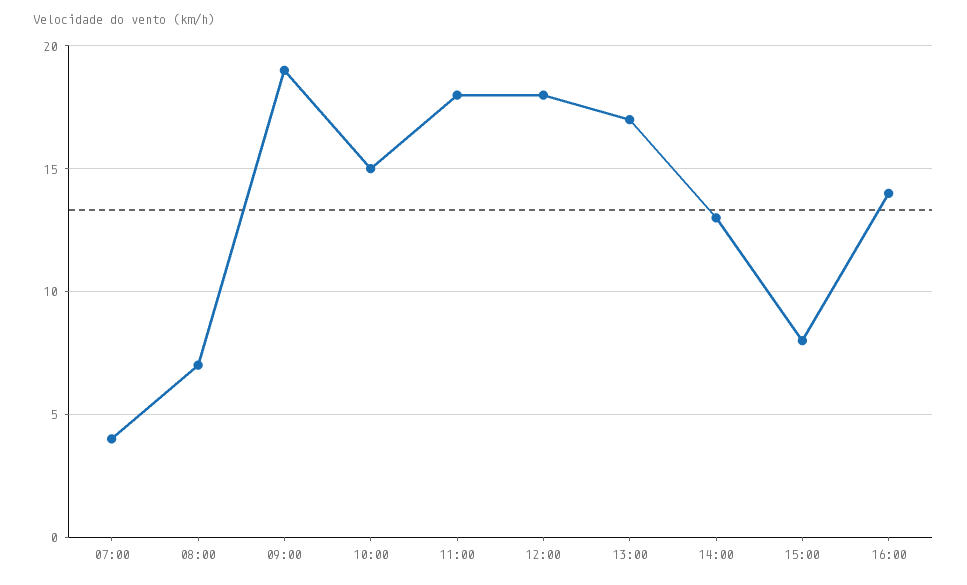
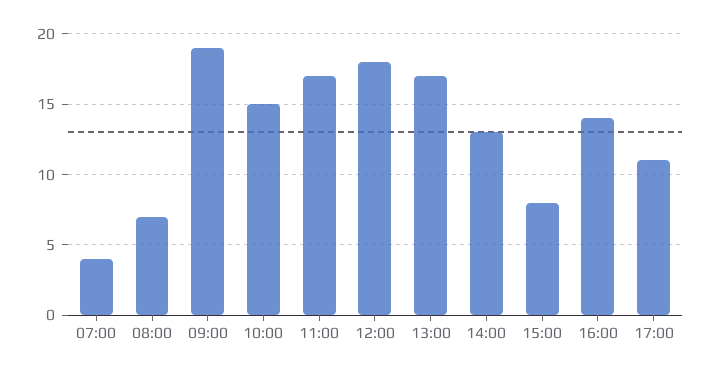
11:00: 18 -> 17
17:00: none -> 11

